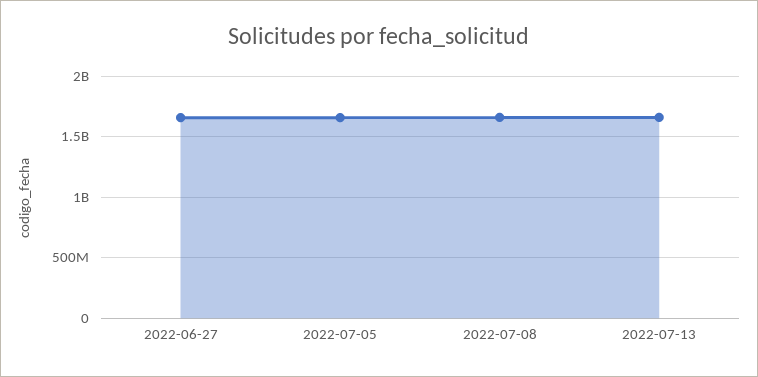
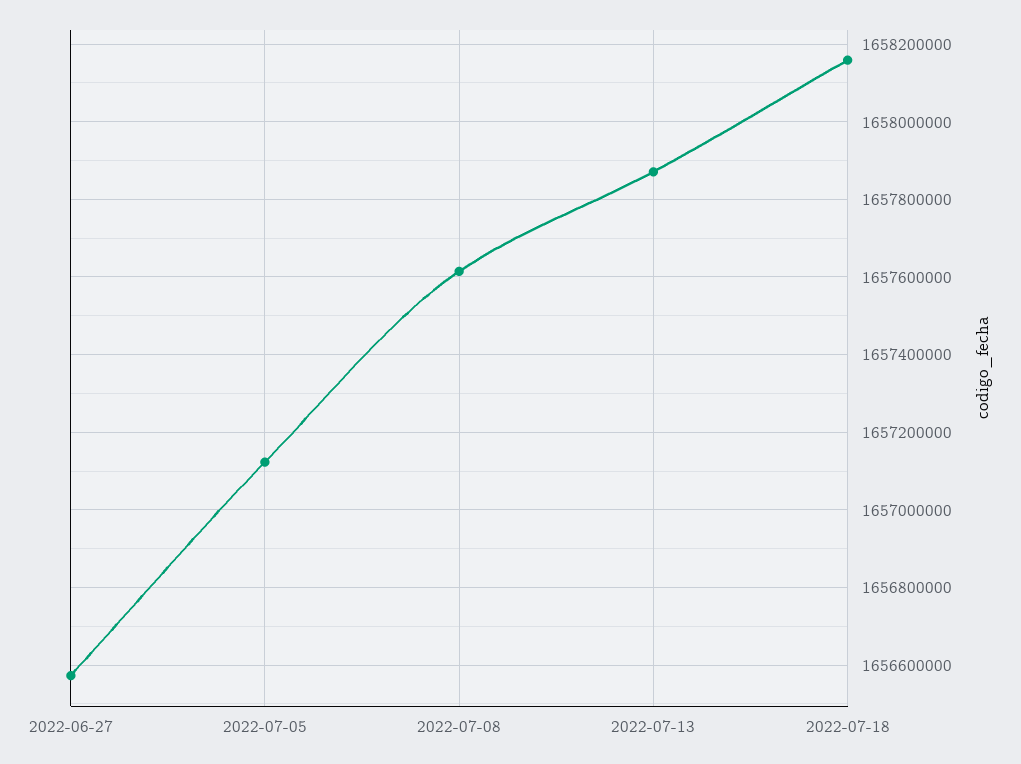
2022-07-18: none -> 1658160000

